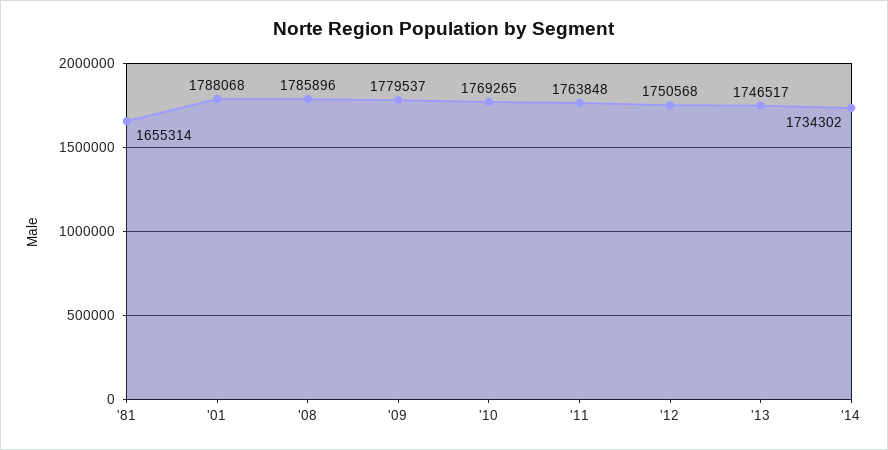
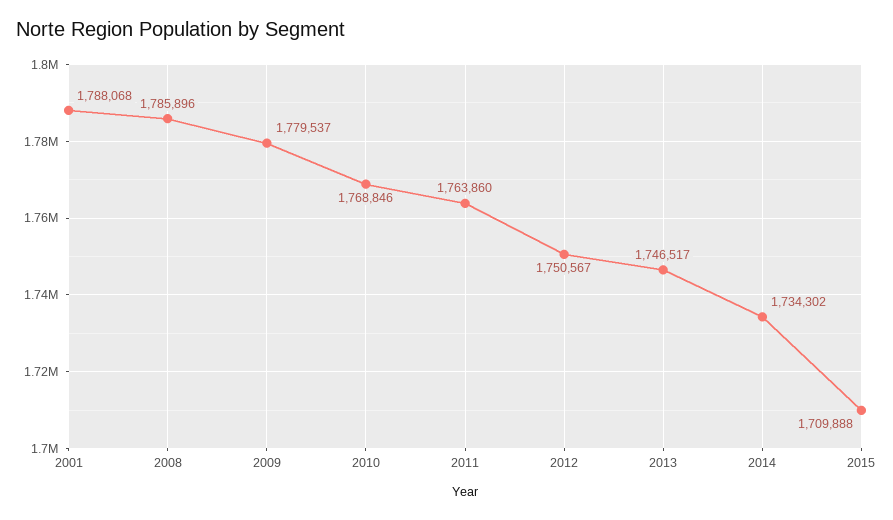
'81: 1655314 -> none
'10: 1769265 -> 1768846
'11: 1763848 -> 1763860
'12: 1750568 -> 1750567
2015: none -> 1709888

